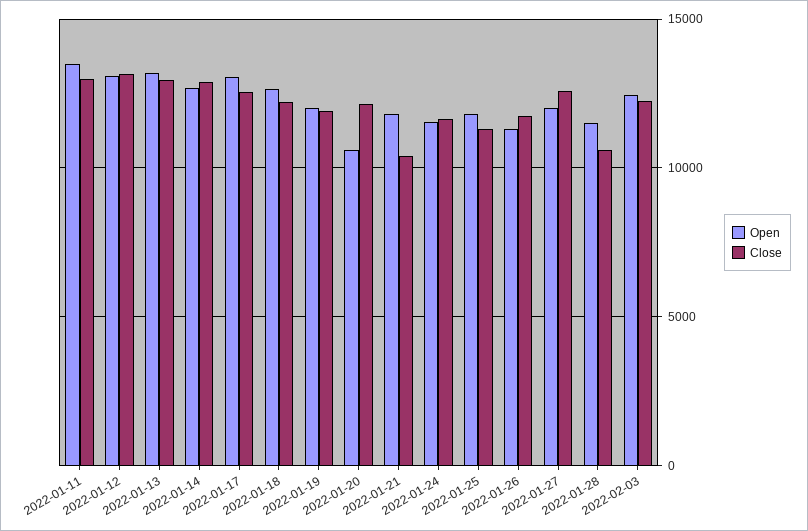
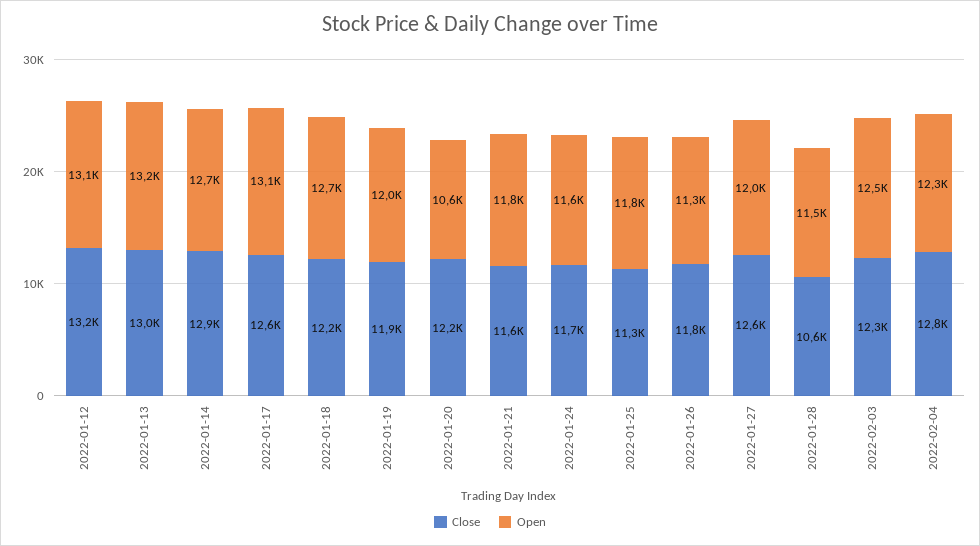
Open, 2022-01-11: 13500 -> none
Close, 2022-01-11: 13000 -> none
Close, 2022-01-21: 10500 -> 11600
Close, 2022-02-04: none -> 12800
Open, 2022-02-04: none -> 12300

